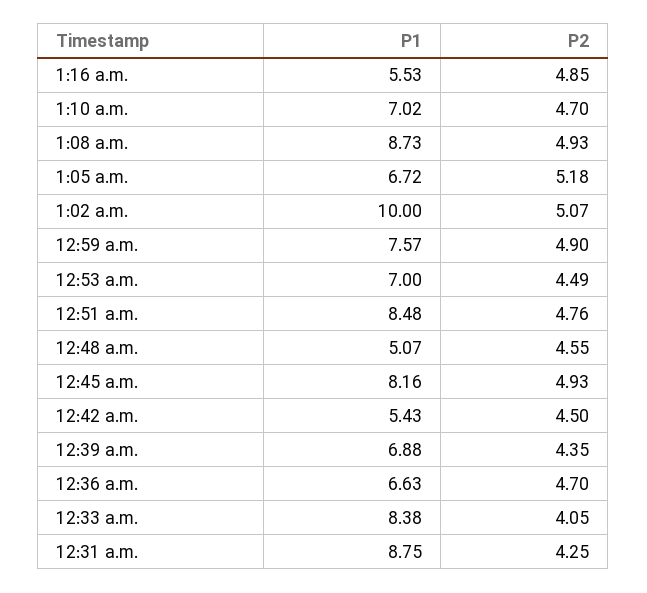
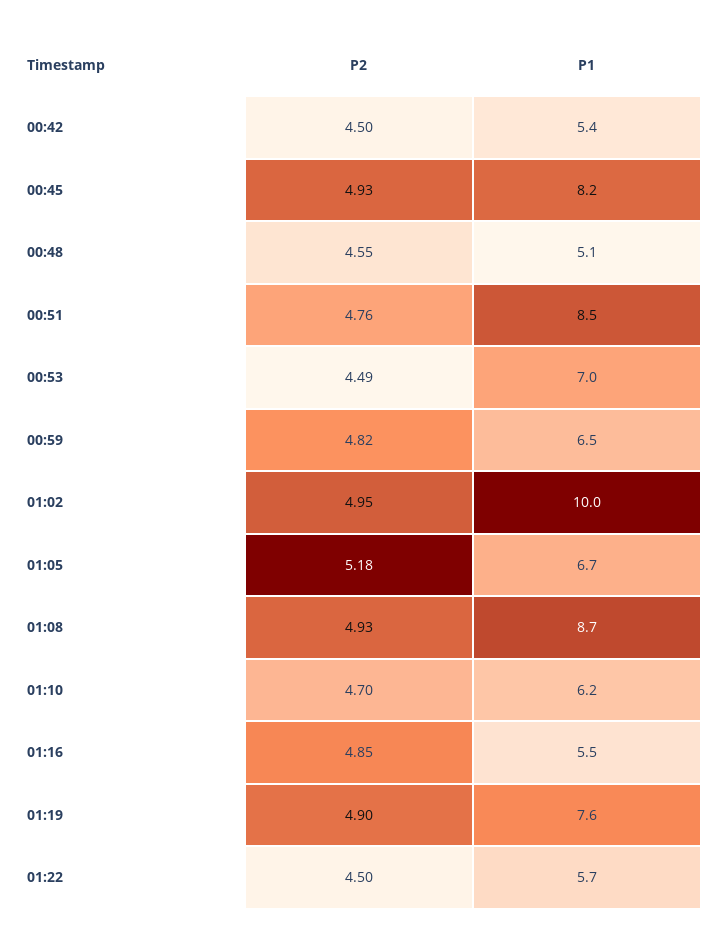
P1, 1:10 a.m.: 7.02 -> 6.2
P2, 1:02 a.m.: 5.07 -> 4.95
P1, 12:59 a.m.: 7.57 -> 6.5
P2, 12:59 a.m.: 4.9 -> 4.82
P1, 12:39 a.m.: 6.88 -> none
P2, 12:39 a.m.: 4.35 -> none
P1, 12:36 a.m.: 6.63 -> none
P2, 12:36 a.m.: 4.7 -> none
P1, 12:33 a.m.: 8.38 -> none
P2, 12:33 a.m.: 4.05 -> none
P1, 12:31 a.m.: 8.75 -> none
P2, 12:31 a.m.: 4.25 -> none
P2, 01:19: none -> 4.9
P1, 01:19: none -> 7.6
P2, 01:22: none -> 4.5
P1, 01:22: none -> 5.7

